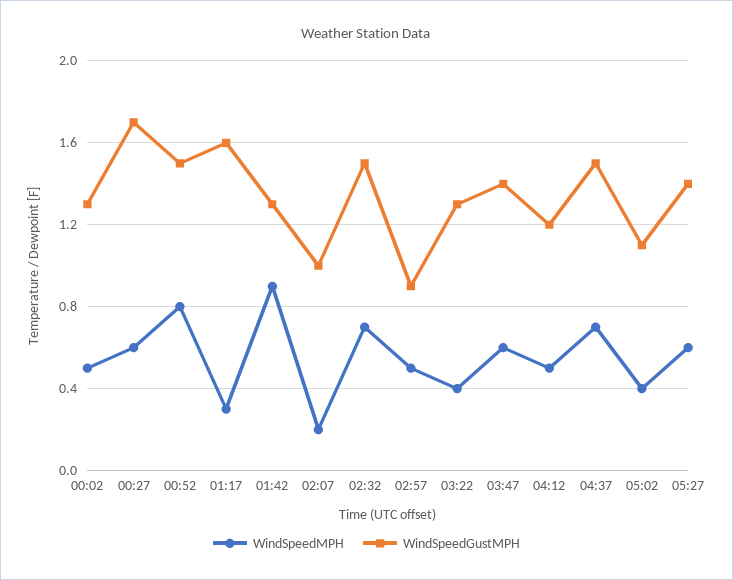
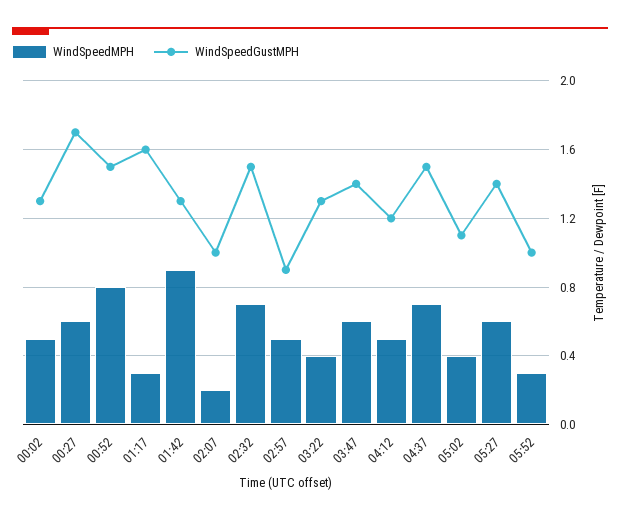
WindSpeedMPH, 05:52: none -> 0.3
WindSpeedGustMPH, 05:52: none -> 1

